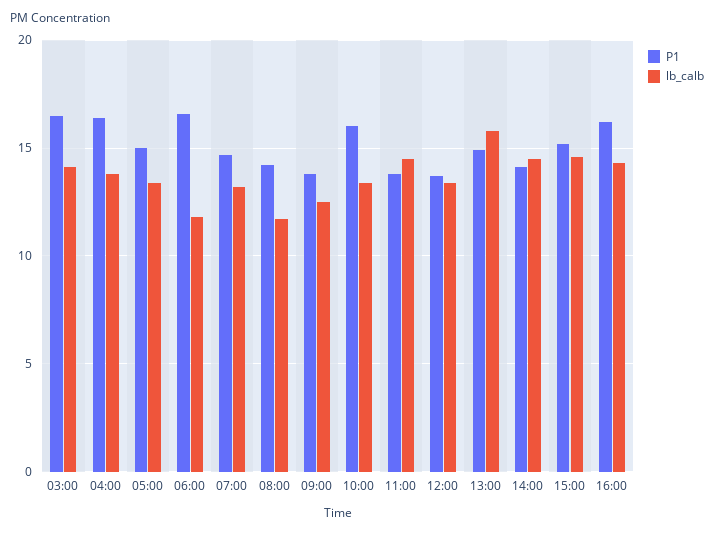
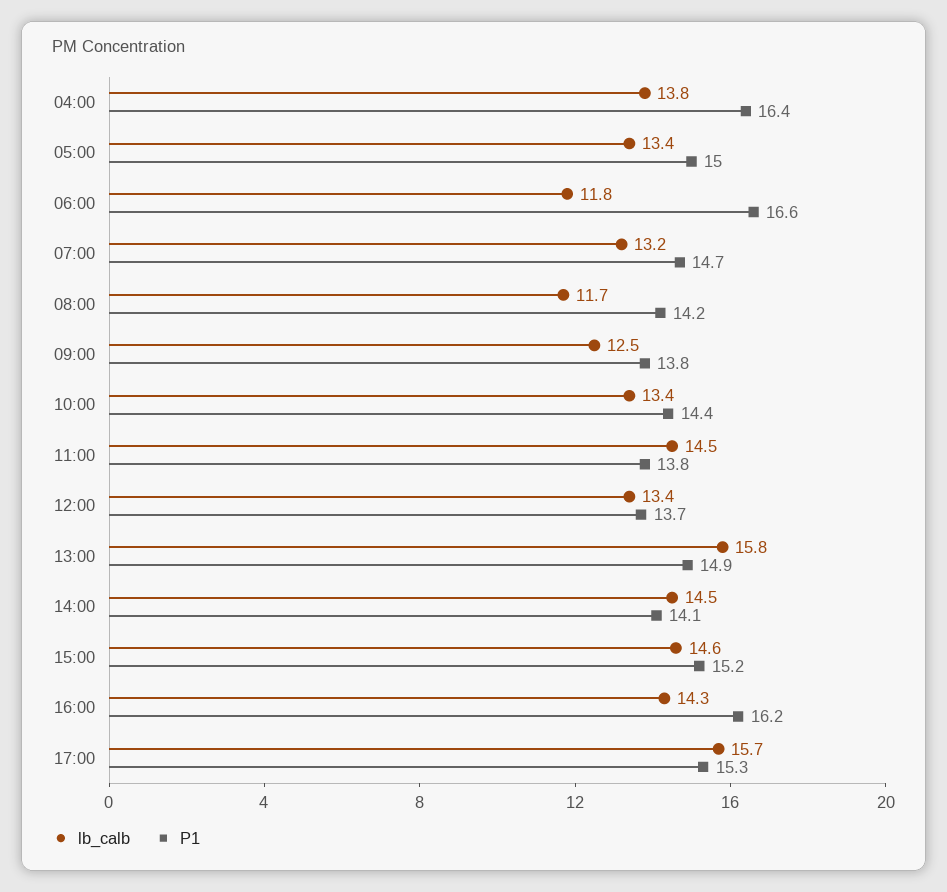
P1, 03:00: 16.5 -> none
lb_calb, 03:00: 14 -> none
P1, 10:00: 16 -> 14.4
lb_calb, 17:00: none -> 15.7
P1, 17:00: none -> 15.3

